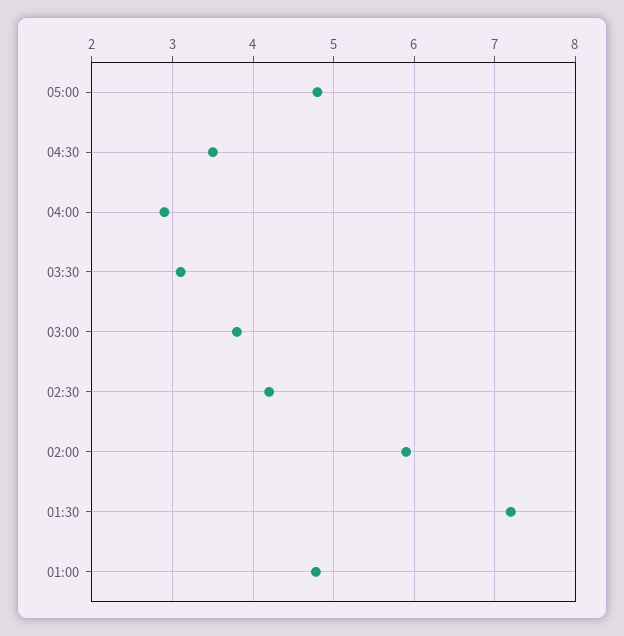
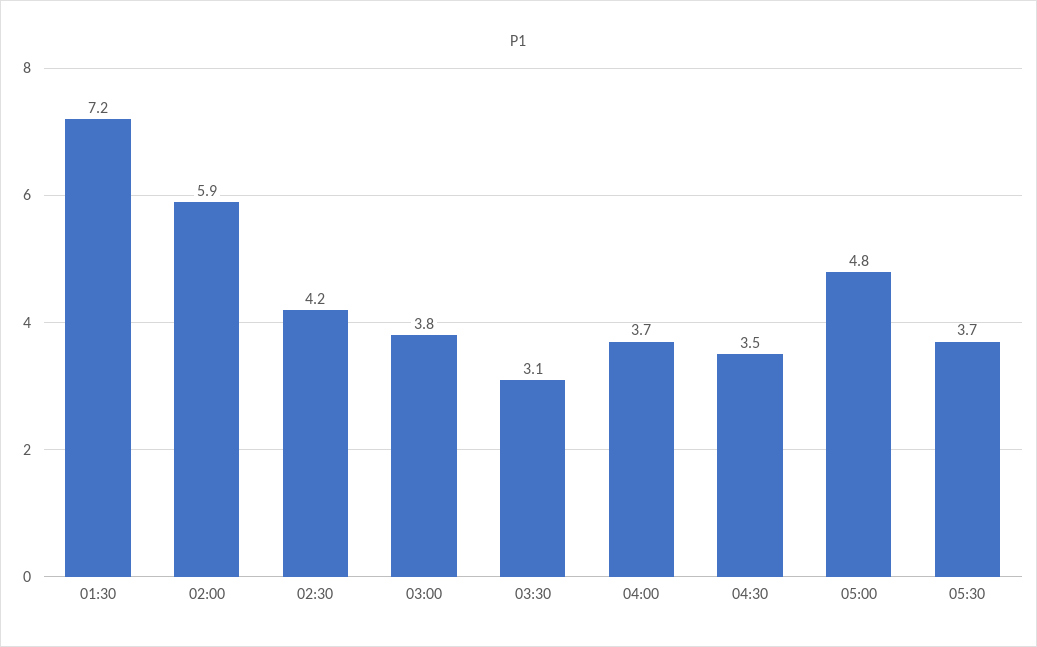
04:00: 2.9 -> 3.7
01:00: 4.8 -> none
05:30: none -> 3.7

